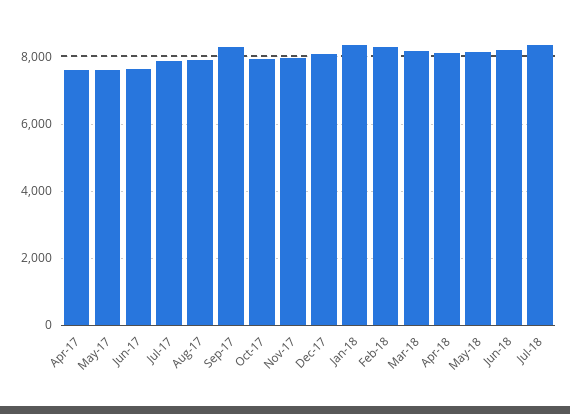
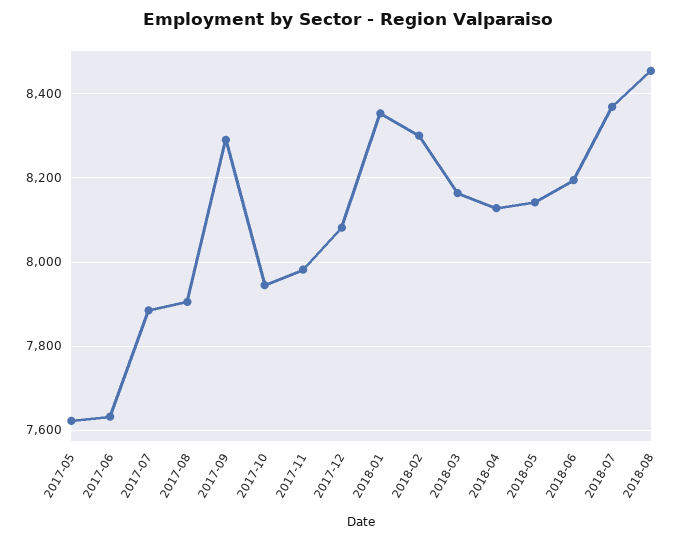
Apr-17: 7600 -> none
2018-08: none -> 8460

